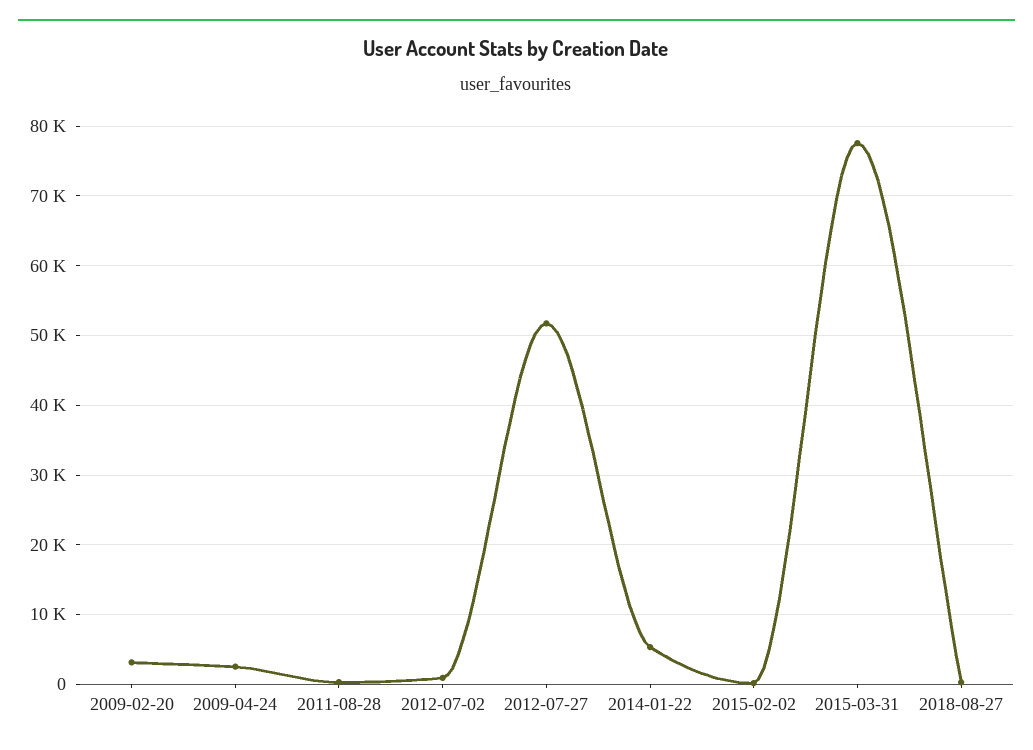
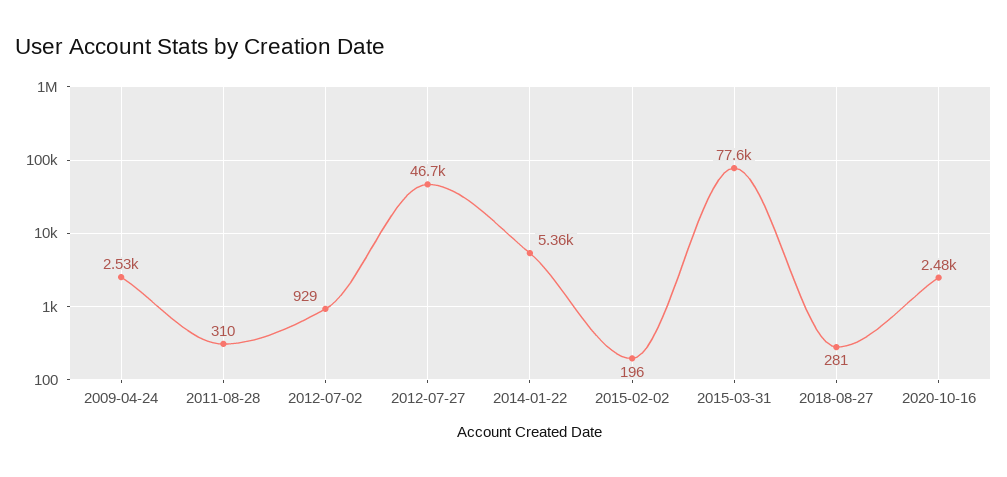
2009-02-20: 3000 -> none
2012-07-27: 52000 -> 46700
2020-10-16: none -> 2480

